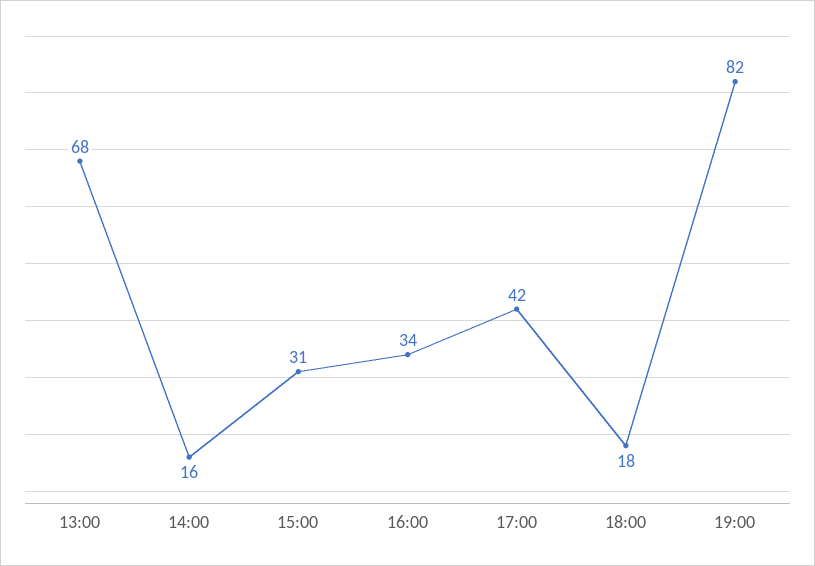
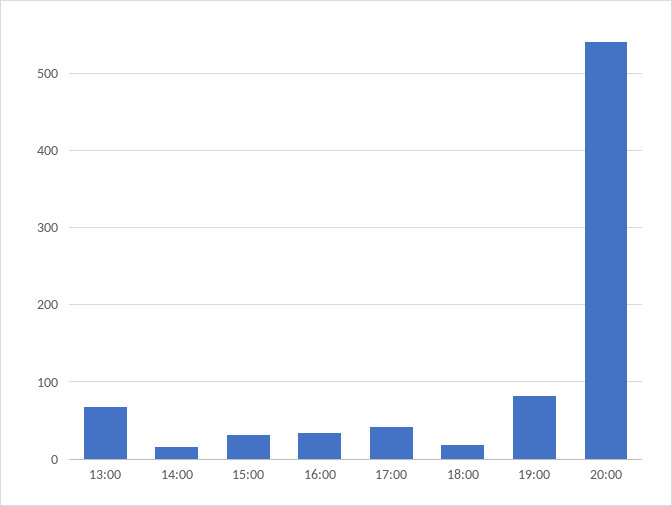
20:00: none -> 540

